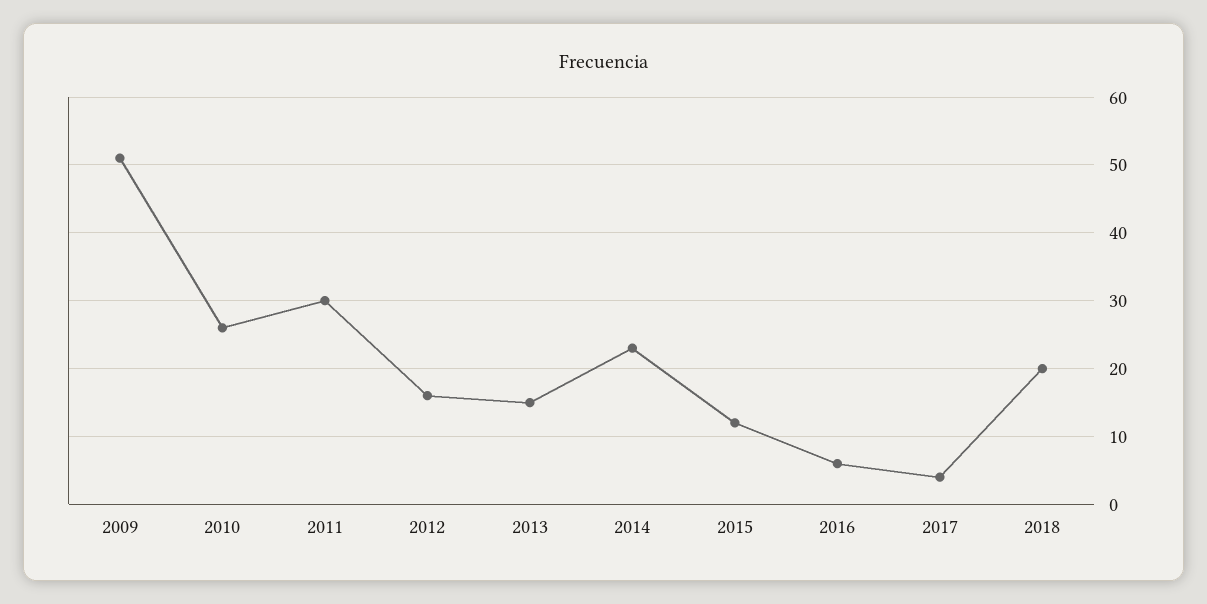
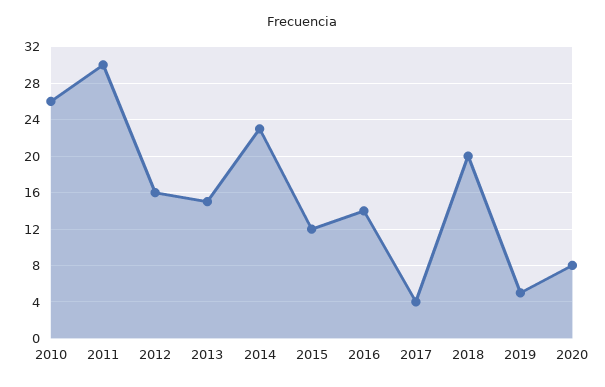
2009: 51 -> none
2016: 6 -> 14
2019: none -> 5
2020: none -> 8

